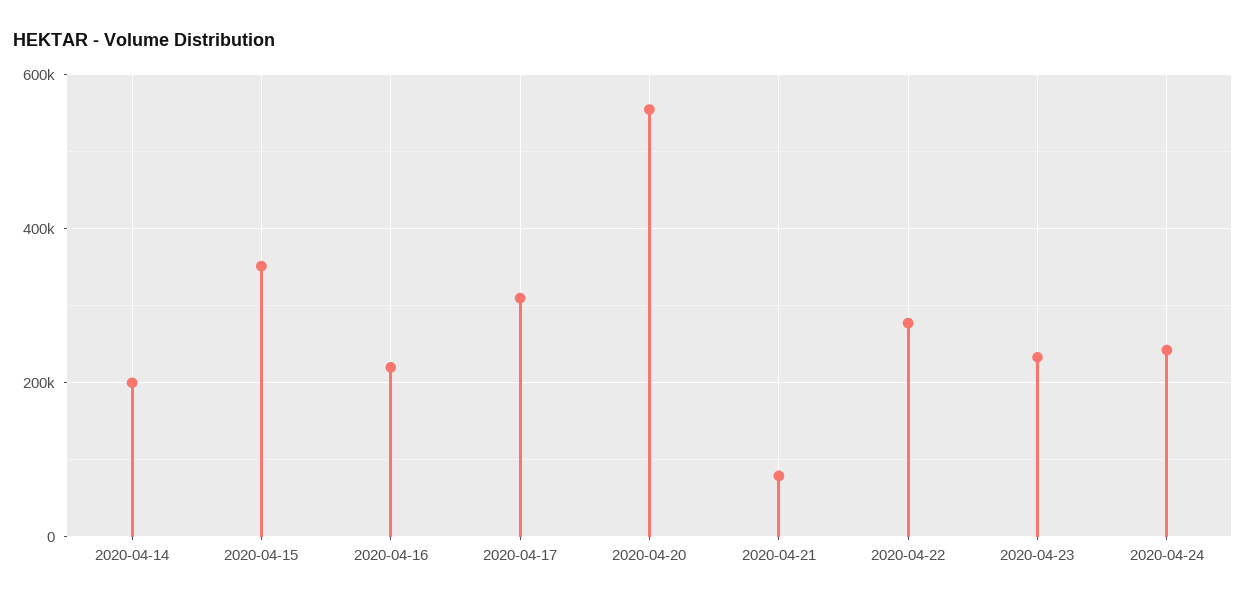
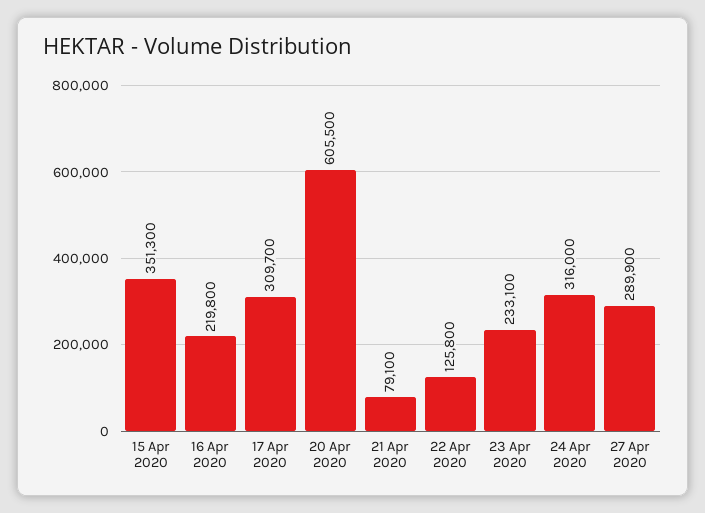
2020-04-14: 200000 -> none
2020-04-20: 560000 -> 605500
2020-04-22: 280000 -> 125800
2020-04-24: 240000 -> 316000
27 Apr 2020: none -> 289900

